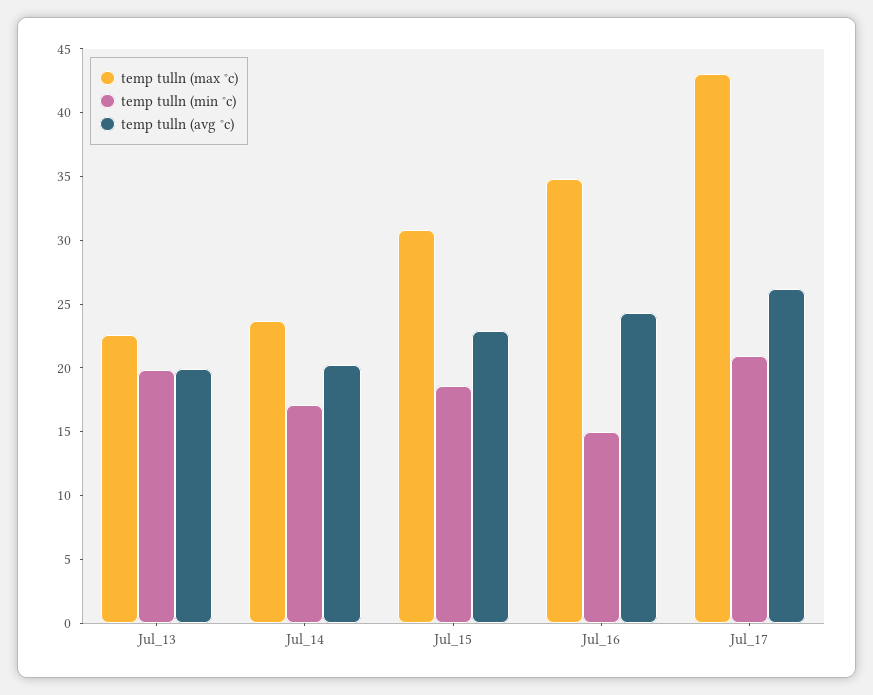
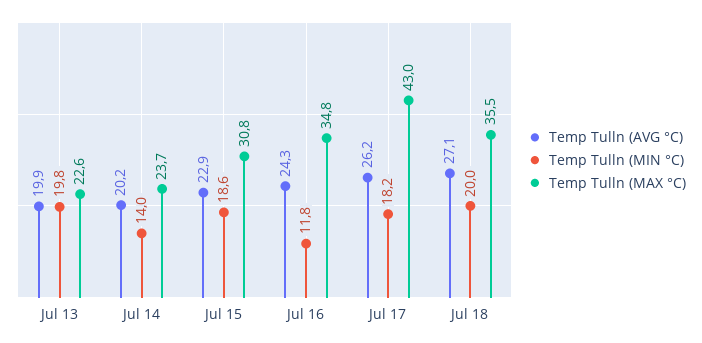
temp tulln (min °c), Jul_14: 17 -> 14
temp tulln (min °c), Jul_16: 15 -> 11.8
temp tulln (min °c), Jul_17: 21 -> 18.2
temp tulln (avg °c), Jul 18: none -> 27.1
temp tulln (min °c), Jul 18: none -> 20
temp tulln (max °c), Jul 18: none -> 35.5

